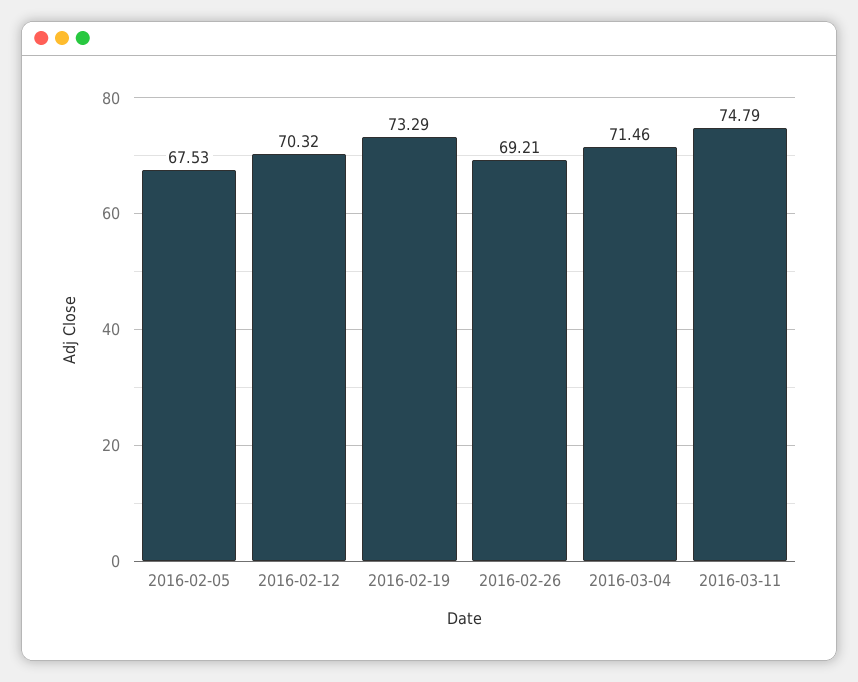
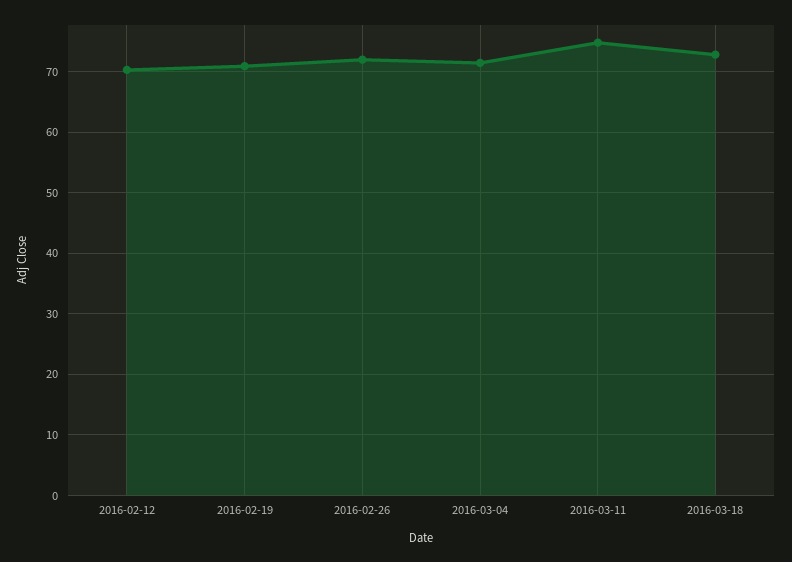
2016-02-05: 67.53 -> none
2016-02-19: 73.29 -> 71
2016-02-26: 69.21 -> 72
2016-03-18: none -> 73

